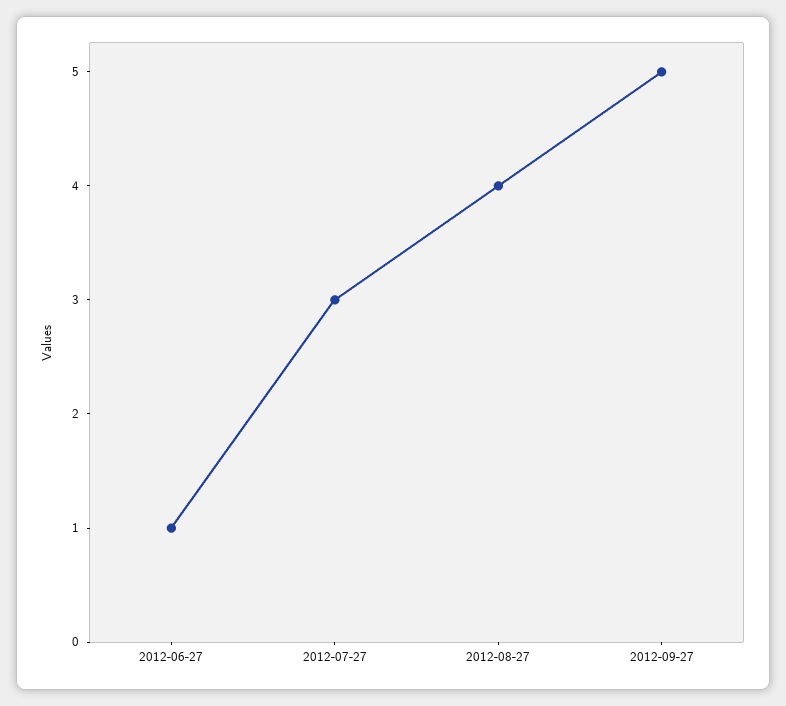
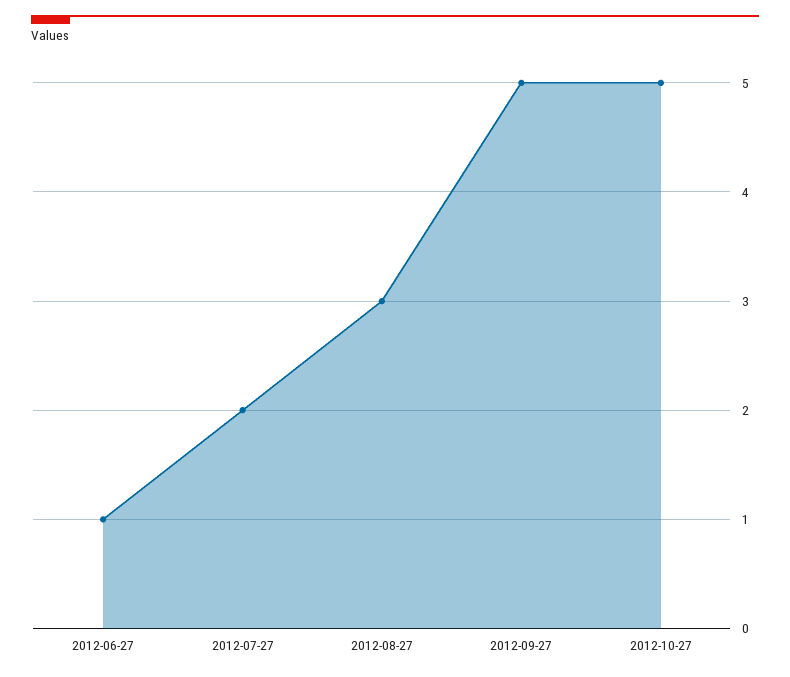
2012-07-27: 3 -> 2
2012-08-27: 4 -> 3
2012-10-27: none -> 5

